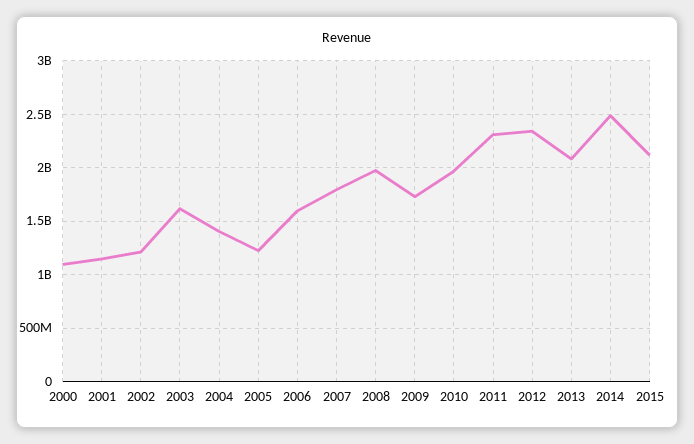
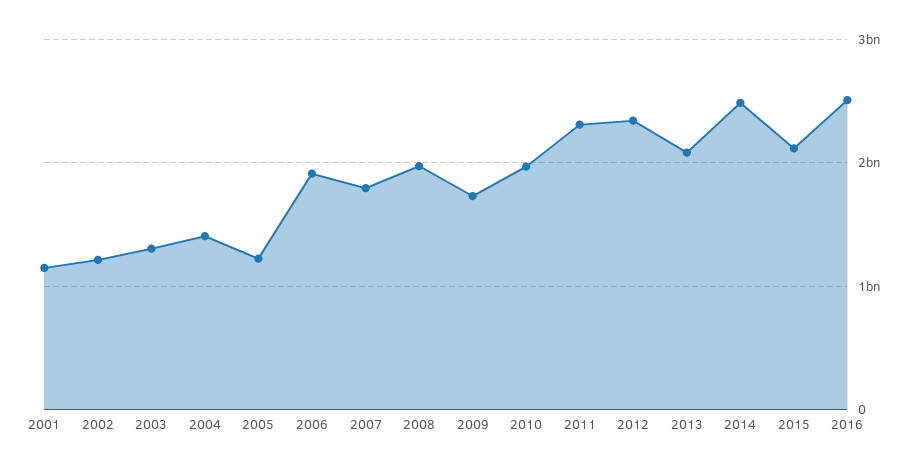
2000: 1100000000 -> none
2003: 1600000000 -> 1300000000
2006: 1600000000 -> 1900000000
2016: none -> 2500000000

